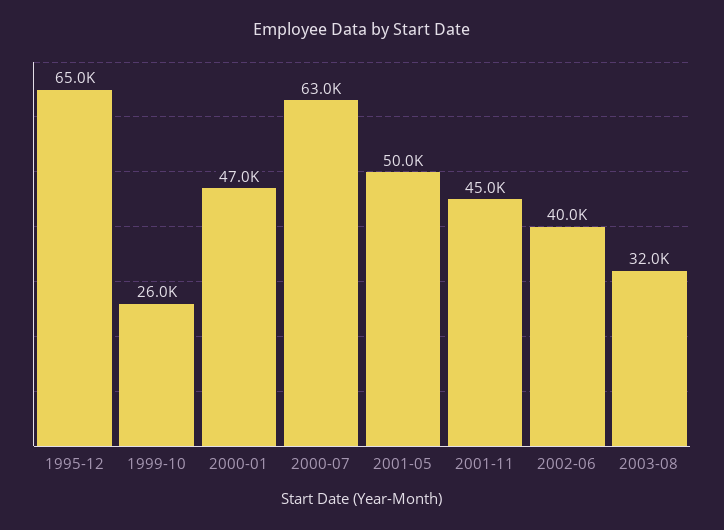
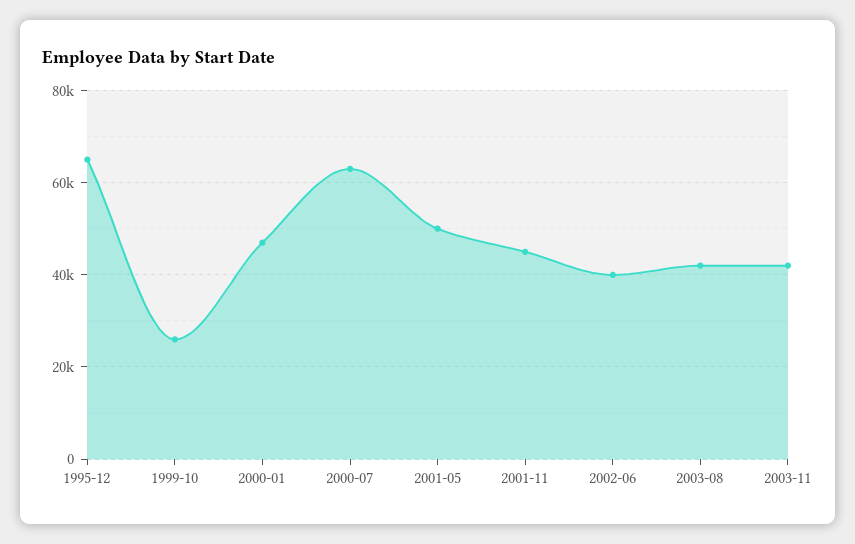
2003-08: 32000 -> 42000
2003-11: none -> 42000

